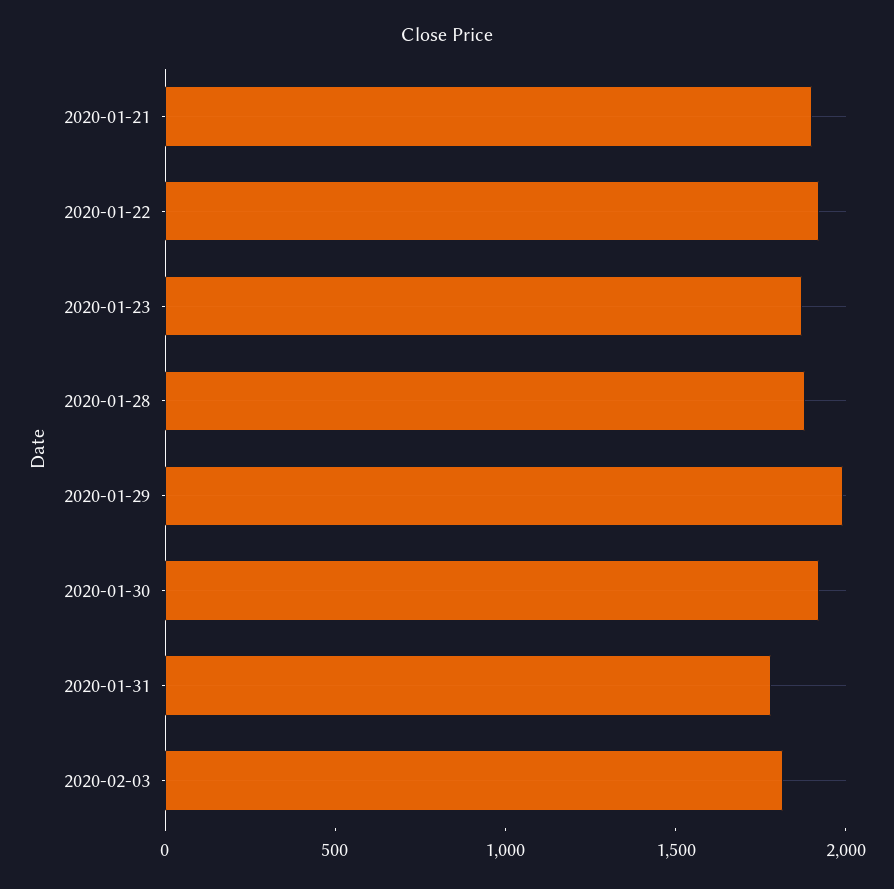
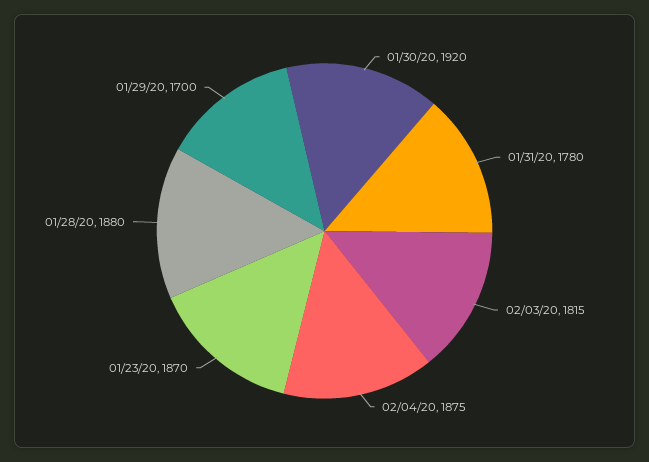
2020-01-21: 1900 -> none
2020-01-22: 1900 -> none
2020-01-29: 2000 -> 1700
02/04/20: none -> 1875

